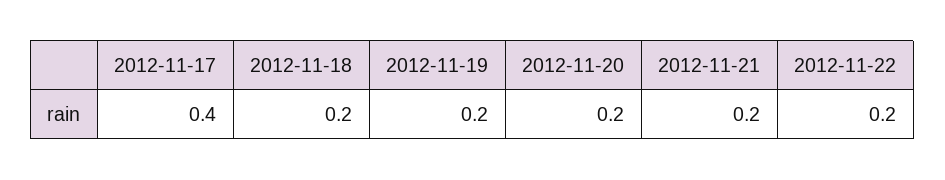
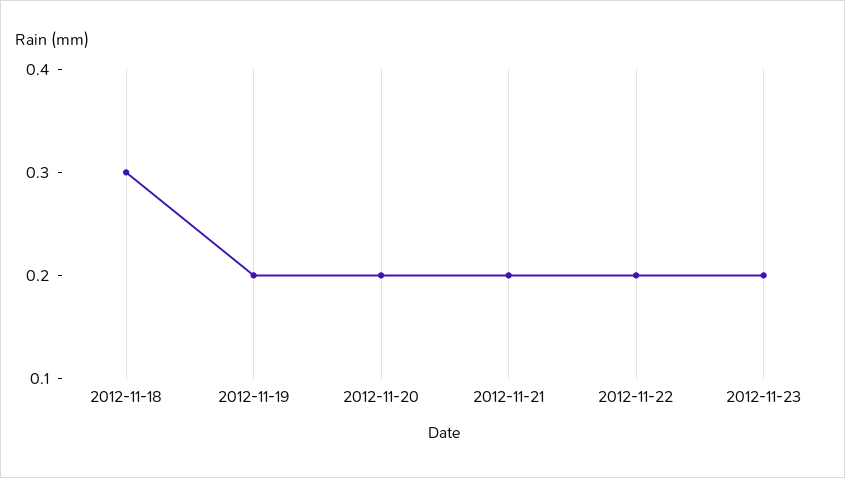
2012-11-17: 0.4 -> none
2012-11-18: 0.2 -> 0.3
2012-11-23: none -> 0.2

